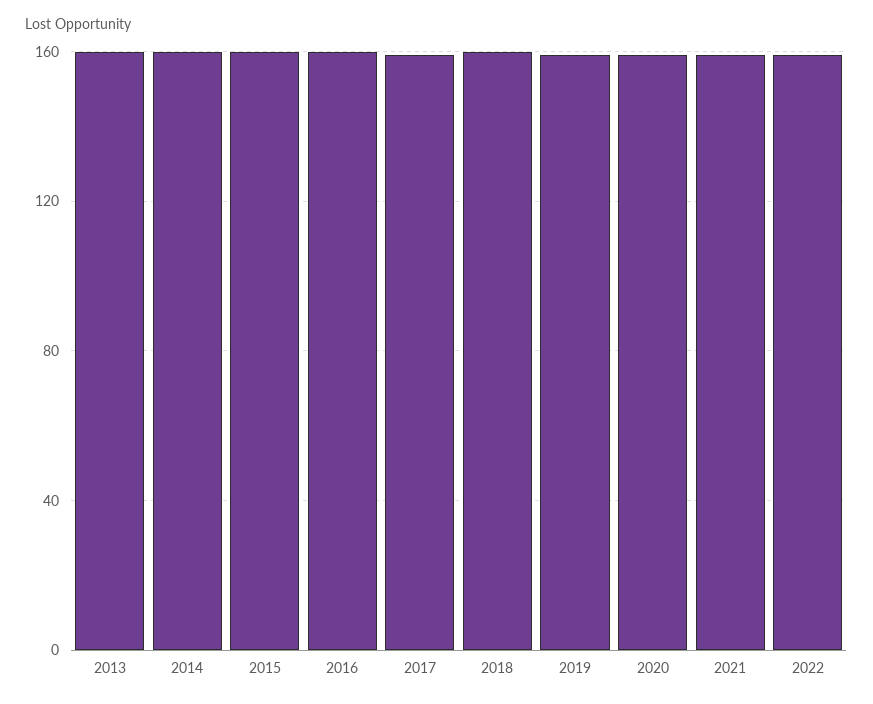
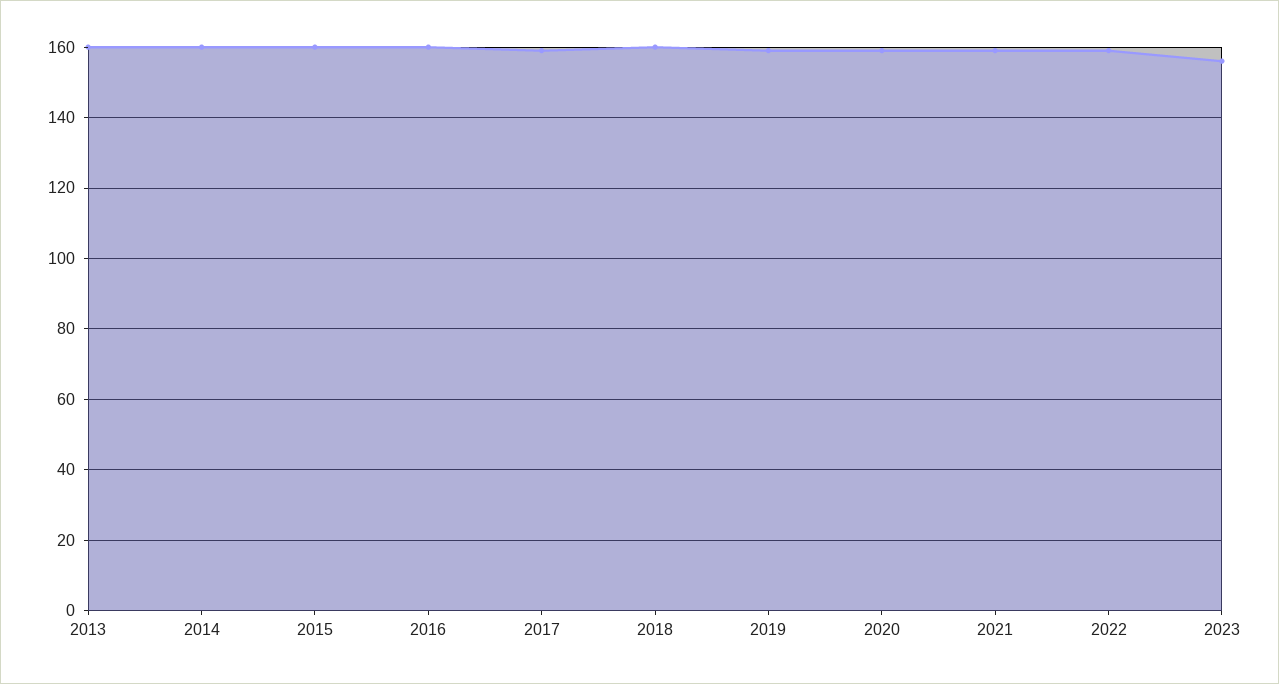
2023: none -> 155

